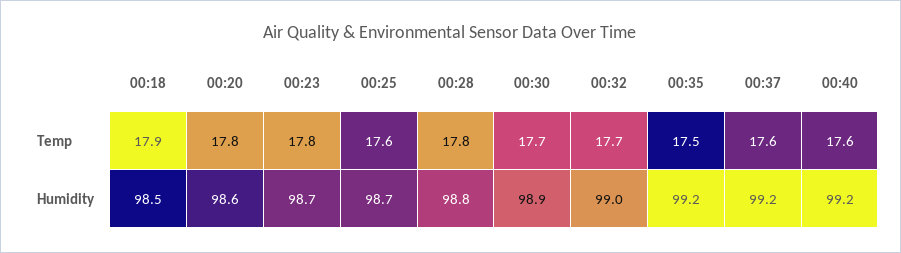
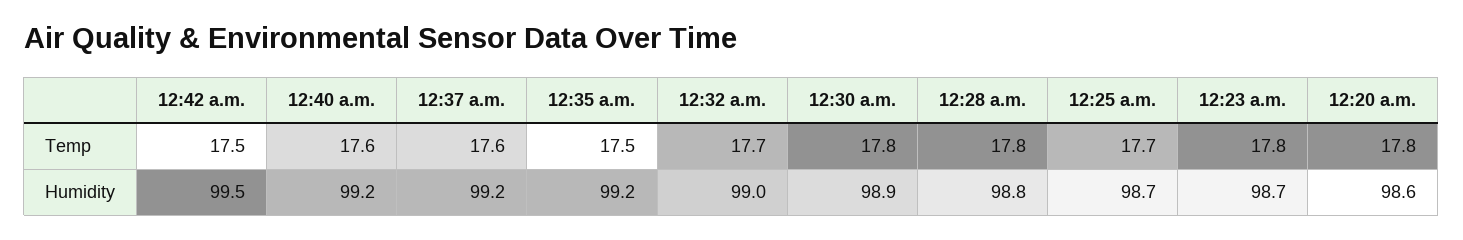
00:18, Temp: 17.9 -> none
00:25, Temp: 17.6 -> 17.7
00:30, Temp: 17.7 -> 17.8
00:18, Humidity: 98.5 -> none
12:42 a.m., Temp: none -> 17.5
12:42 a.m., Humidity: none -> 99.5

